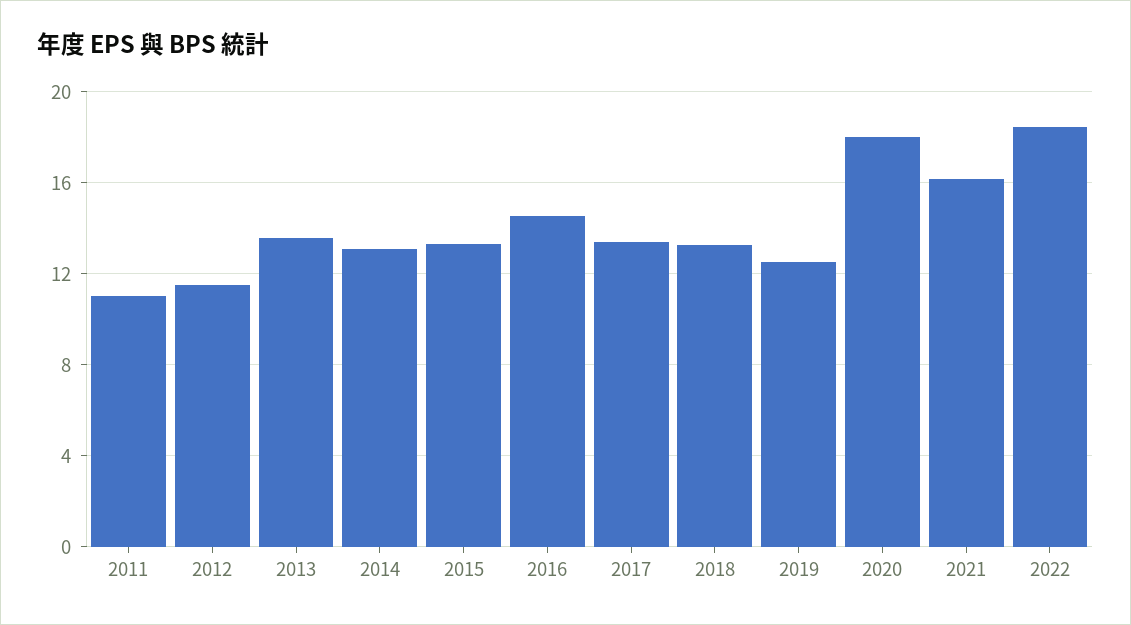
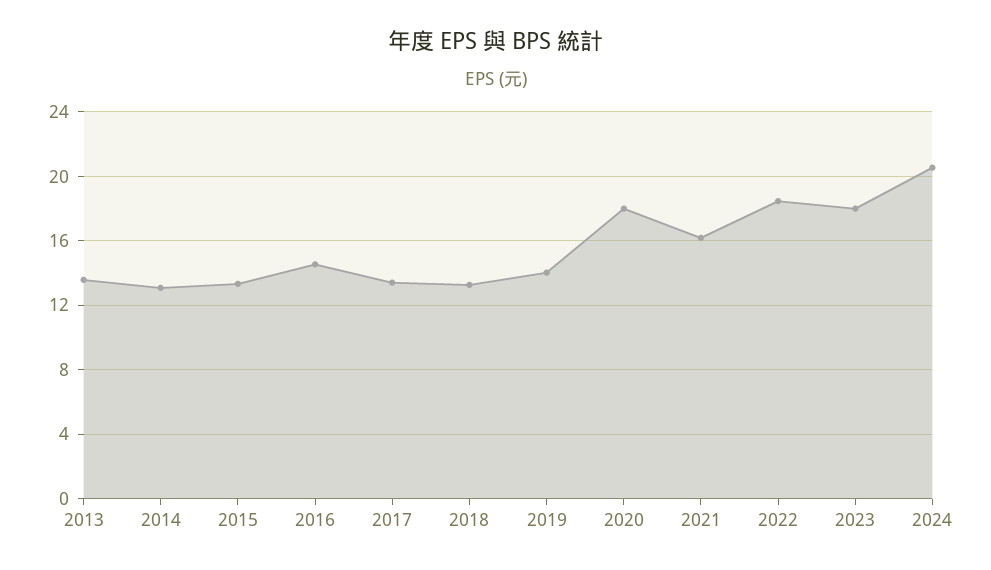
2011: 11 -> none
2012: 11.5 -> none
2019: 12.5 -> 14
2023: none -> 18
2024: none -> 20.5

